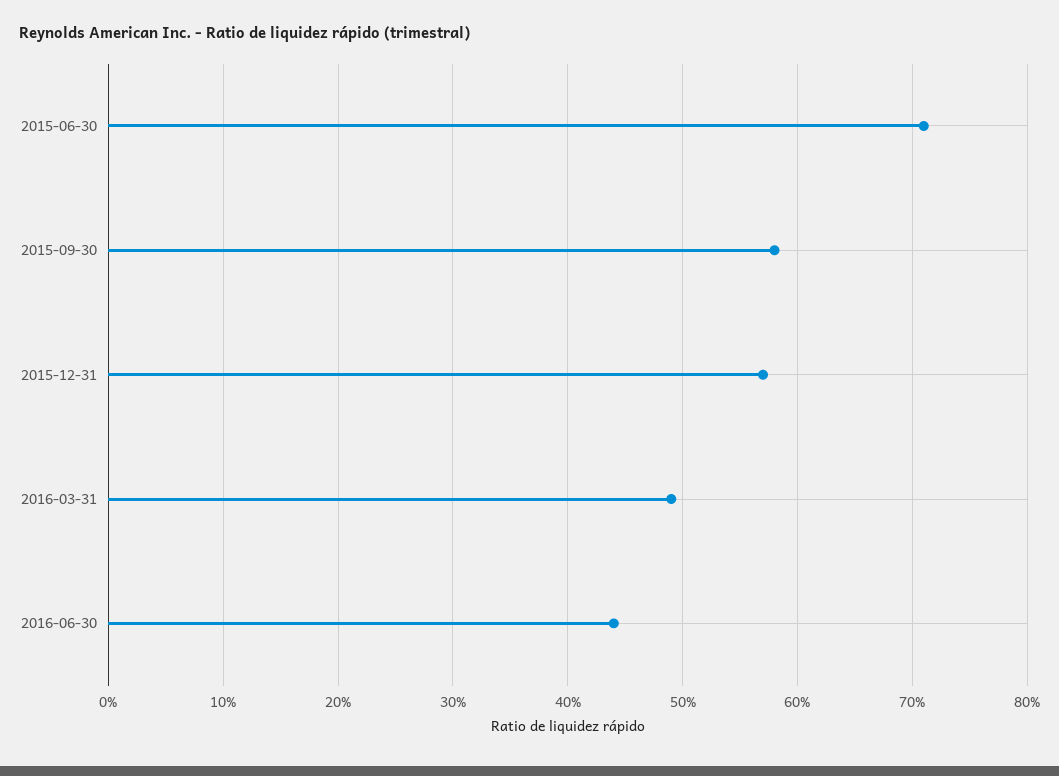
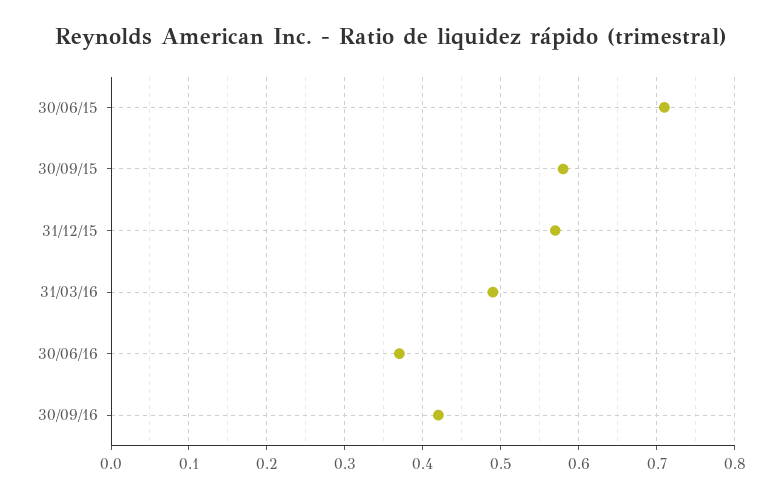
2016-06-30: 0.44 -> 0.37
30/09/16: none -> 0.42

